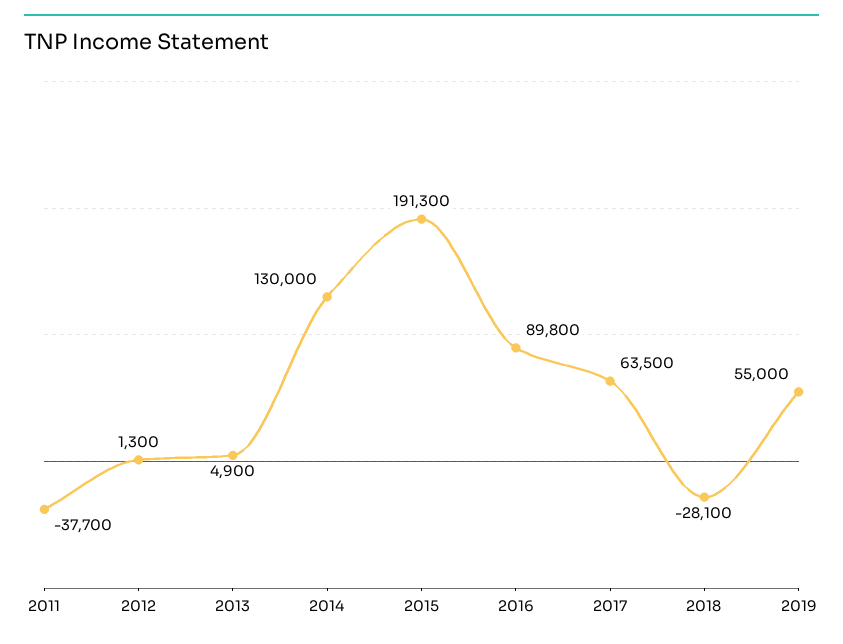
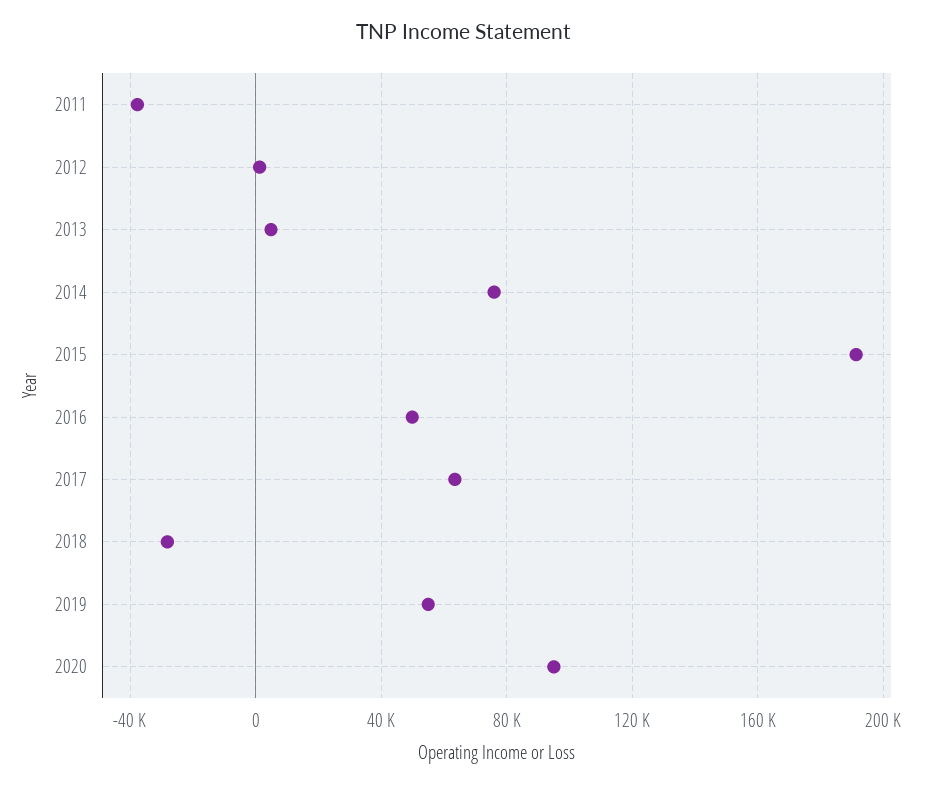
2014: 130000 -> 75000
2016: 89800 -> 50000
2020: none -> 95000

